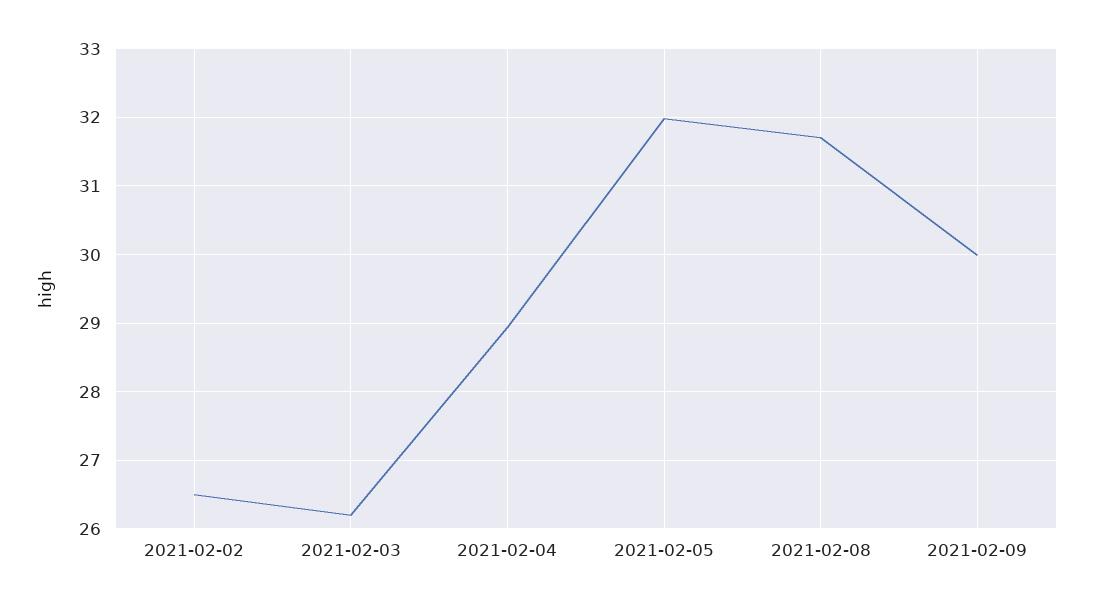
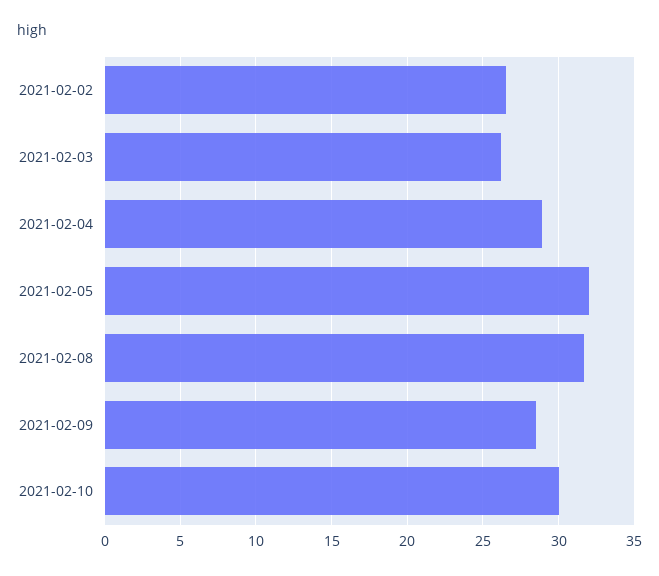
2021-02-09: 30 -> 28.5
2021-02-10: none -> 30

